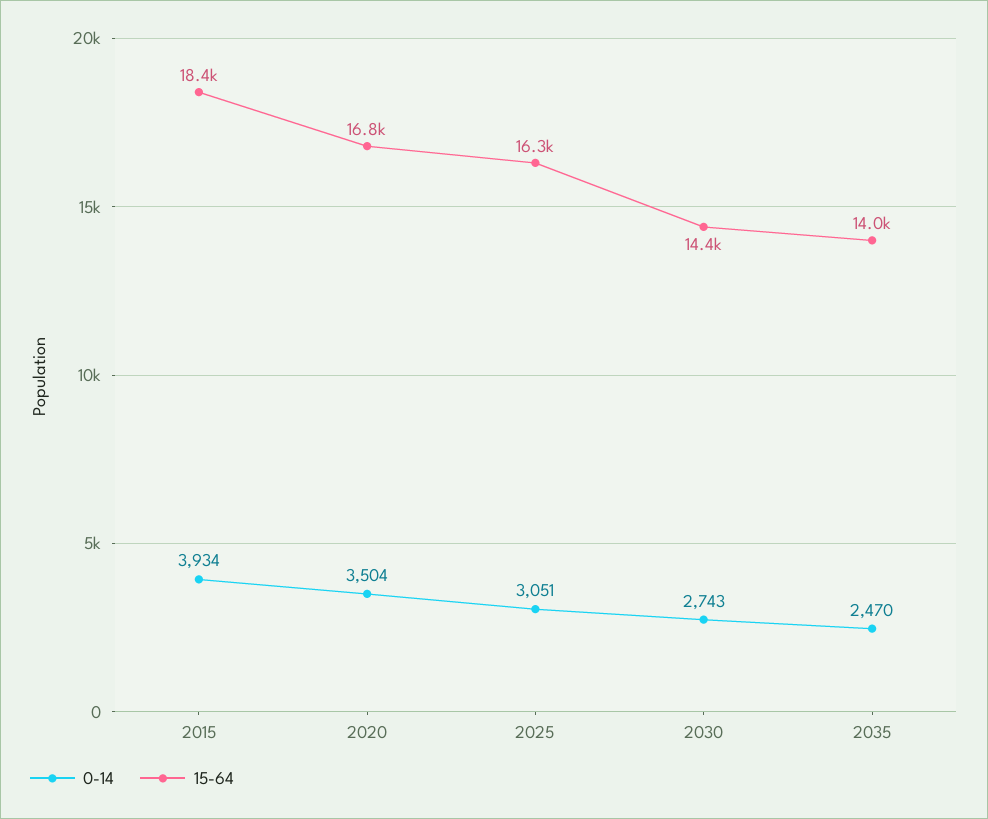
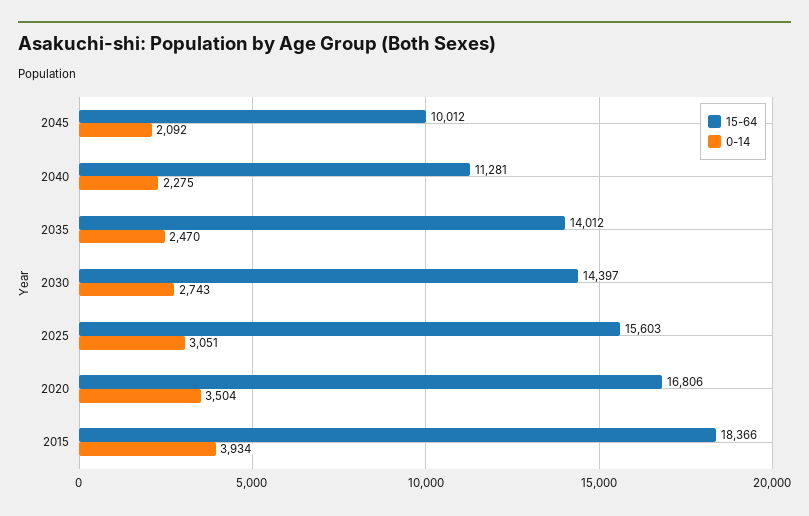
15-64, 2025: 16300 -> 15603
15-64, 2045: none -> 10012
0-14, 2045: none -> 2092
15-64, 2040: none -> 11281
0-14, 2040: none -> 2275

